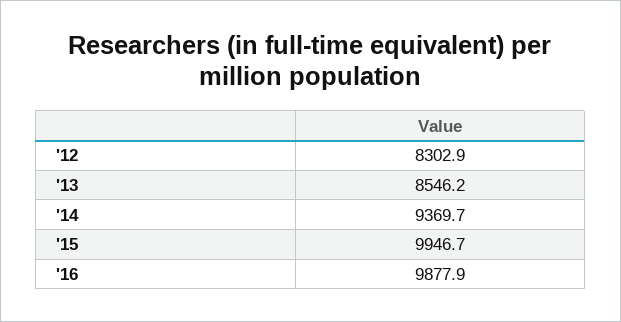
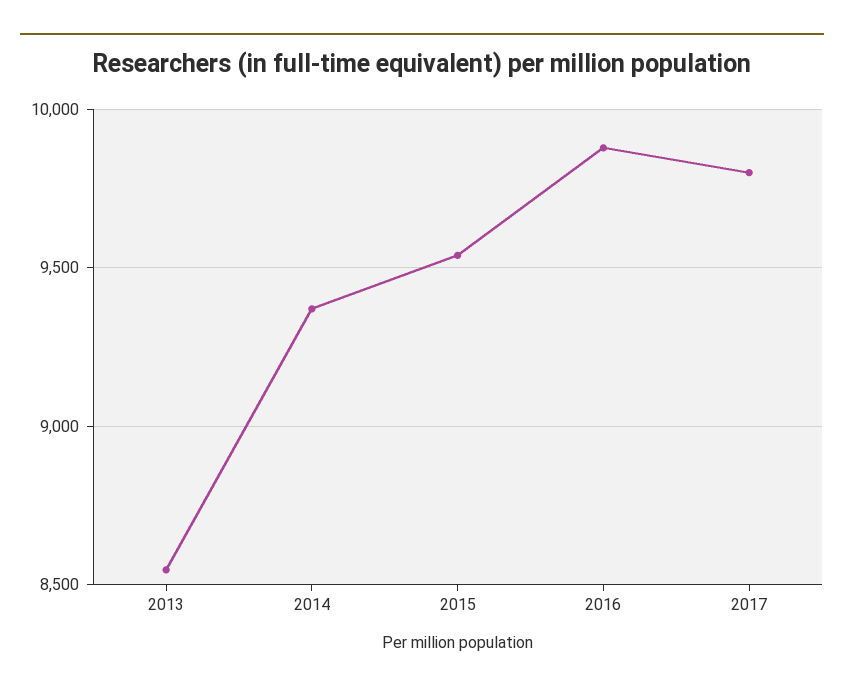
'12: 8302.9 -> none
'15: 9946.7 -> 9550
2017: none -> 9800

